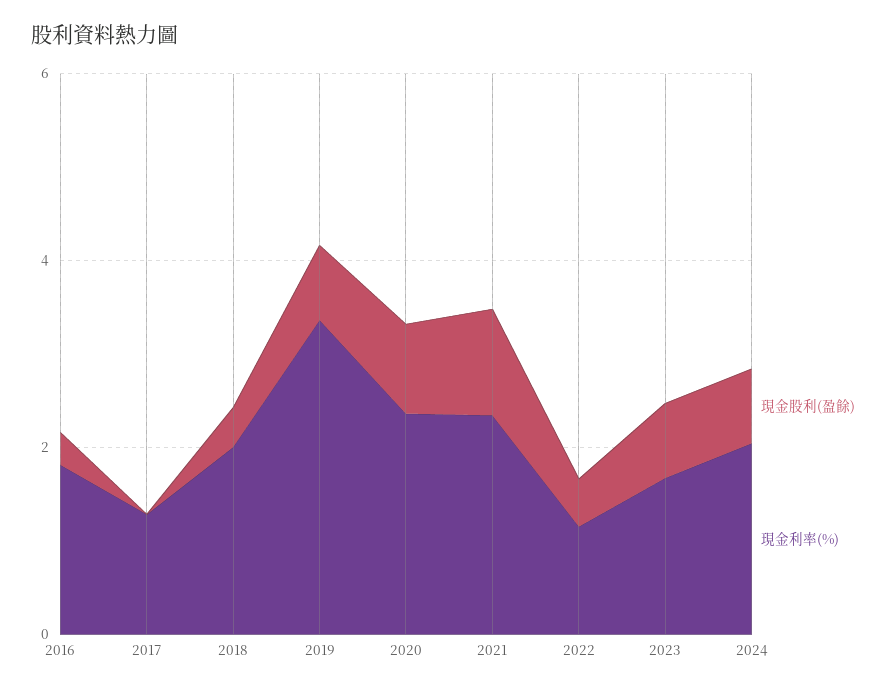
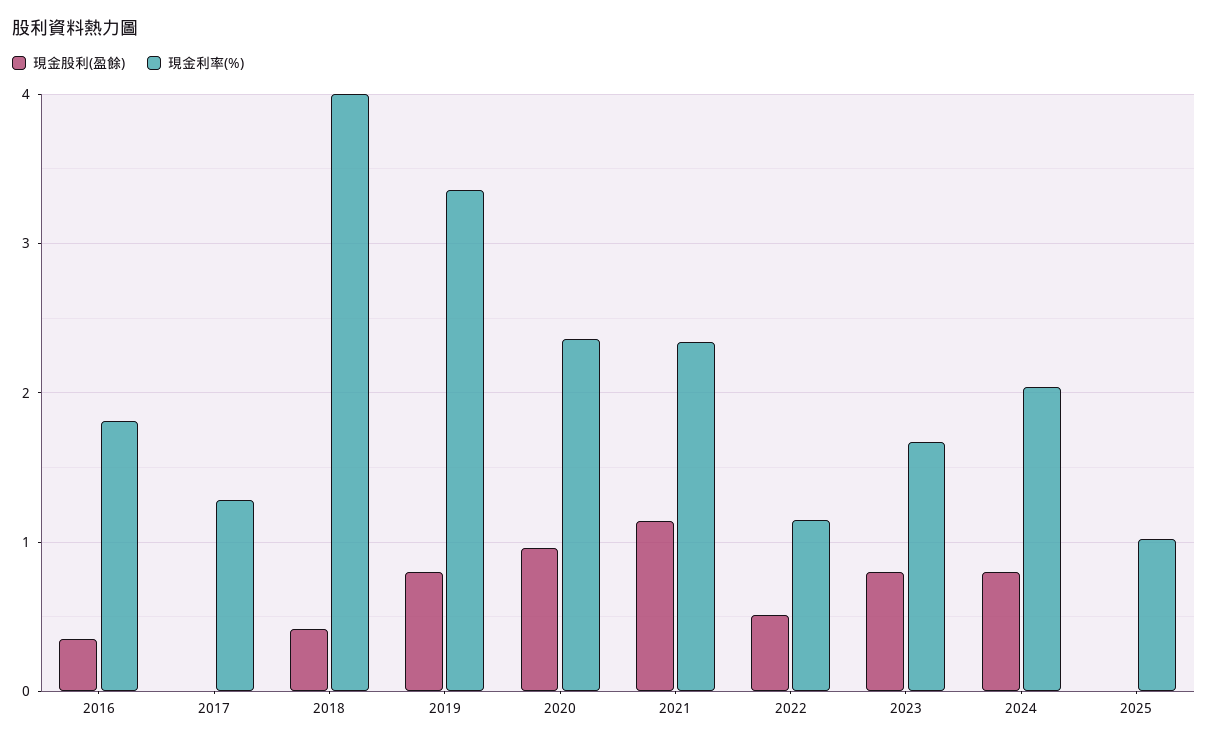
現金利率(%), 2018: 2 -> 4
現金股利(盈餘), 2025: none -> 0
現金利率(%), 2025: none -> 1

